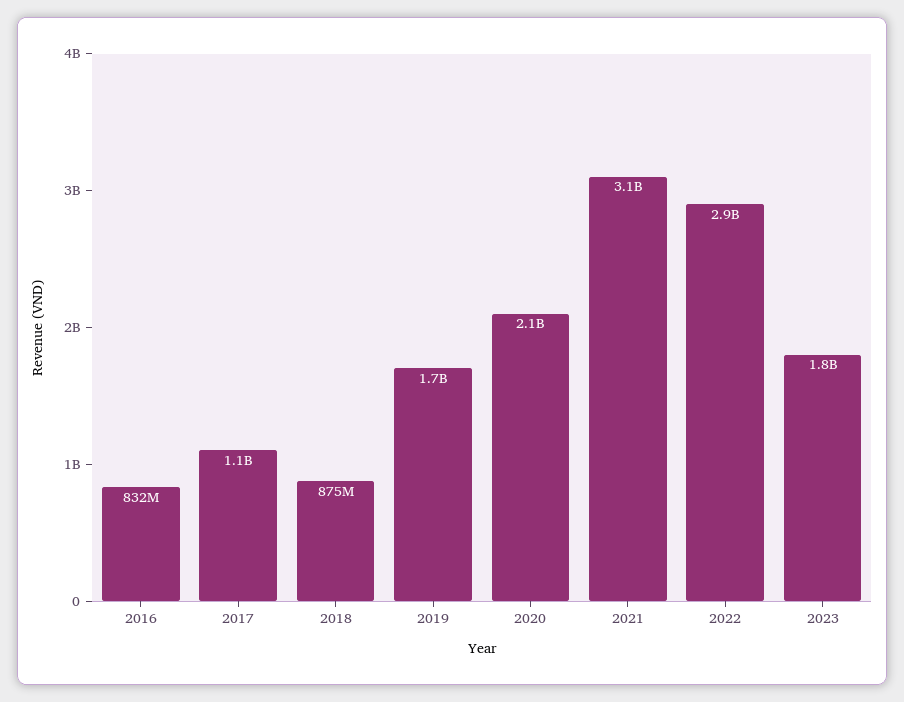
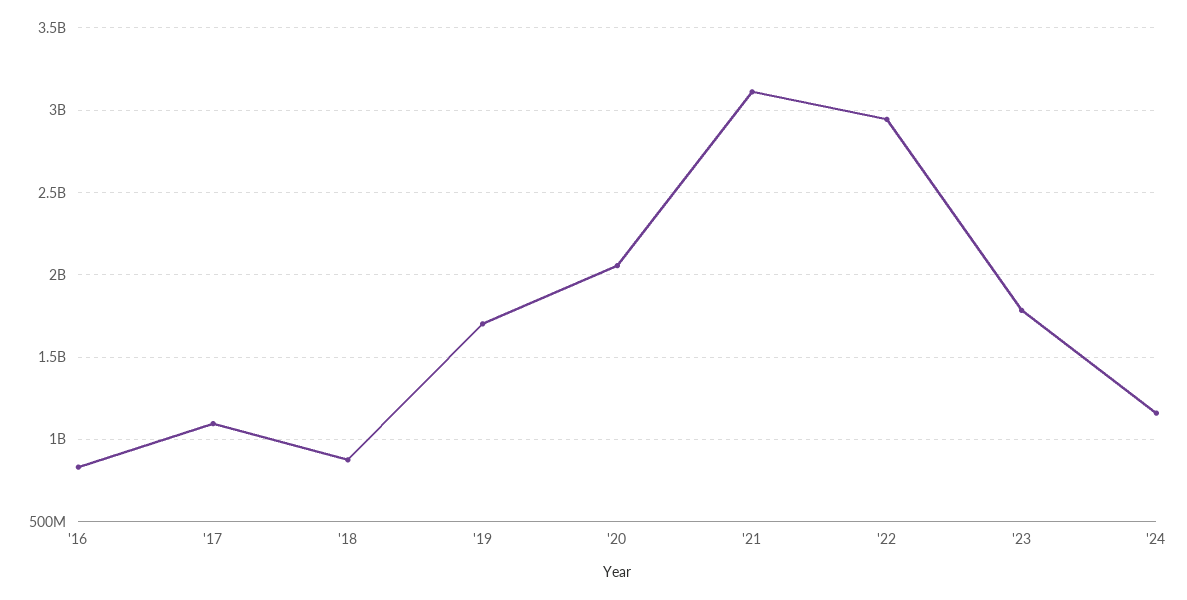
'24: none -> 1150000000

